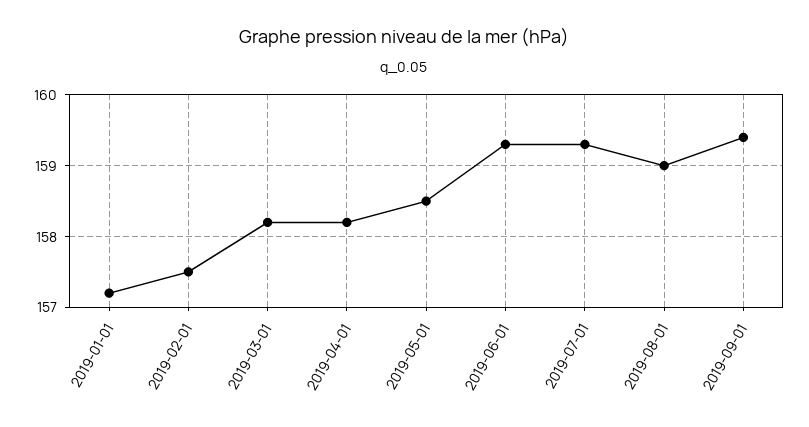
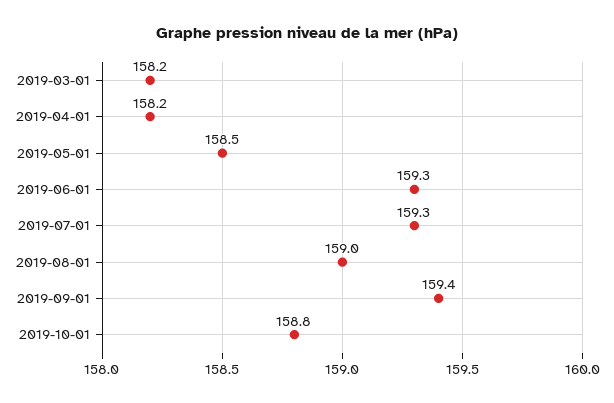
2019-01-01: 157.2 -> none
2019-02-01: 157.5 -> none
2019-10-01: none -> 158.8

